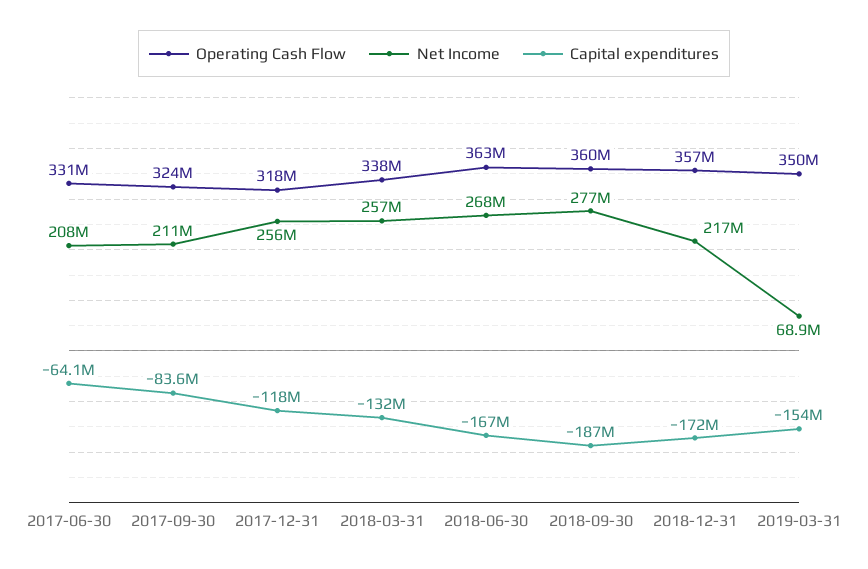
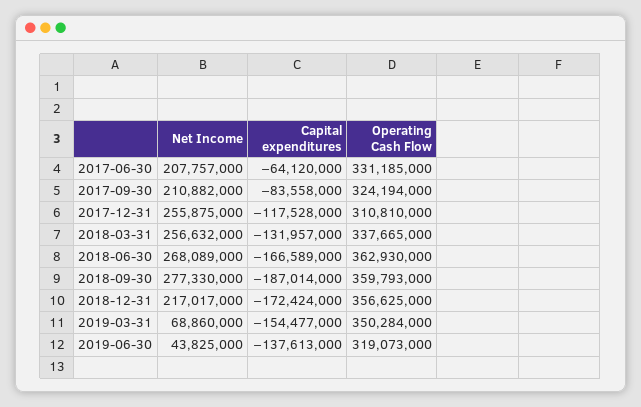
Operating Cash Flow, 2017-12-31: 318000000 -> 310810000
Net Income, 2019-06-30: none -> 43825000
Capital expenditures, 2019-06-30: none -> -137613000
Operating Cash Flow, 2019-06-30: none -> 319073000

